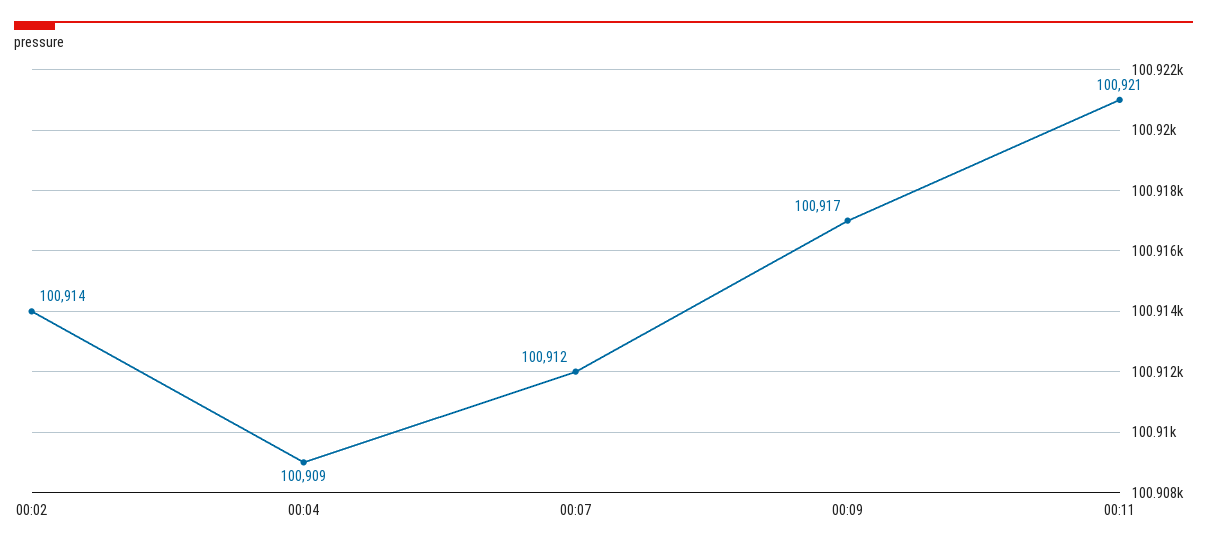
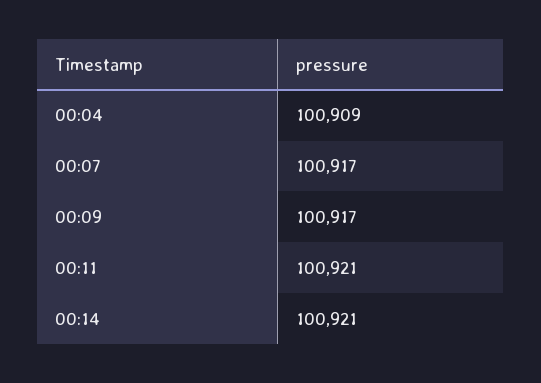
00:02: 100914 -> none
00:07: 100912 -> 100917
00:14: none -> 100921

